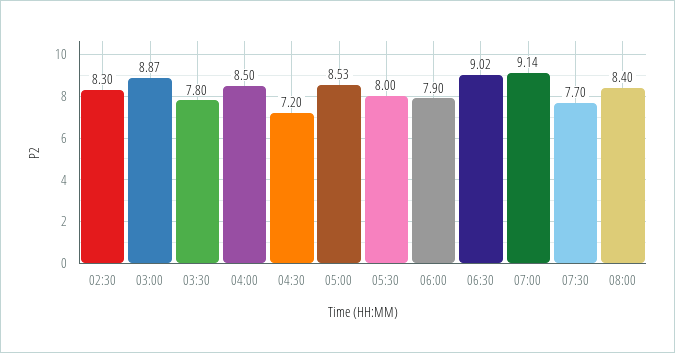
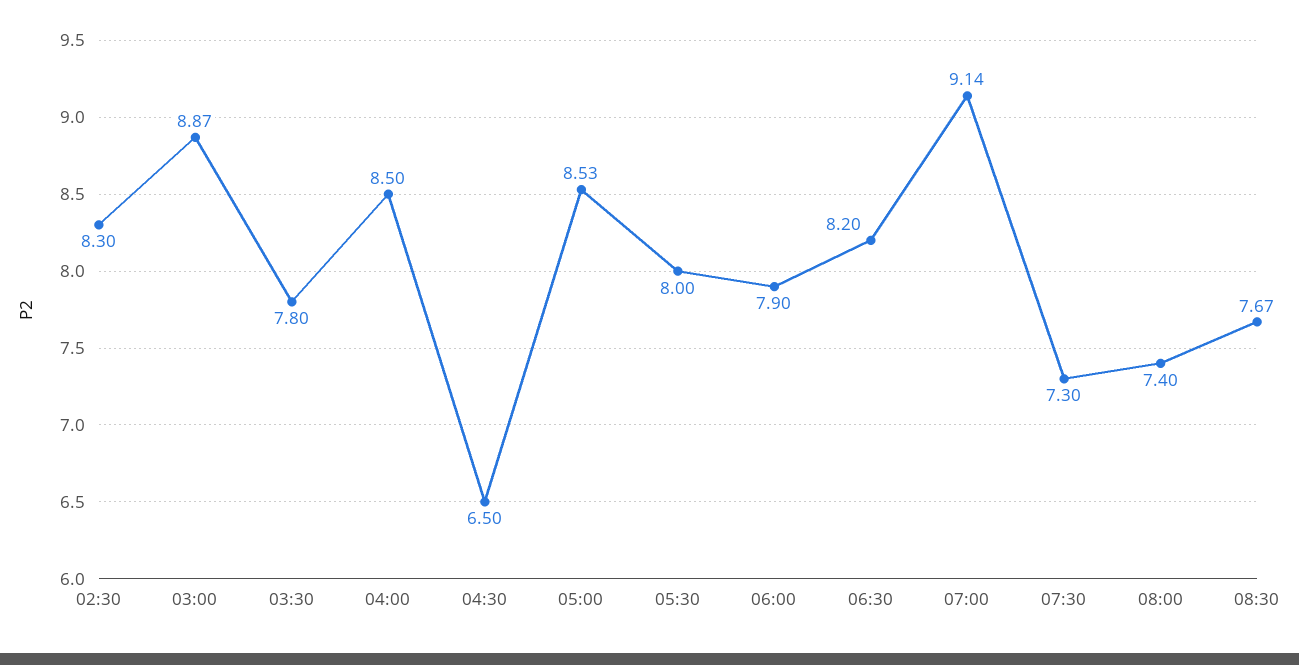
04:30: 7.2 -> 6.5
06:30: 9.02 -> 8.2
07:30: 7.7 -> 7.3
08:00: 8.4 -> 7.4
08:30: none -> 7.67

